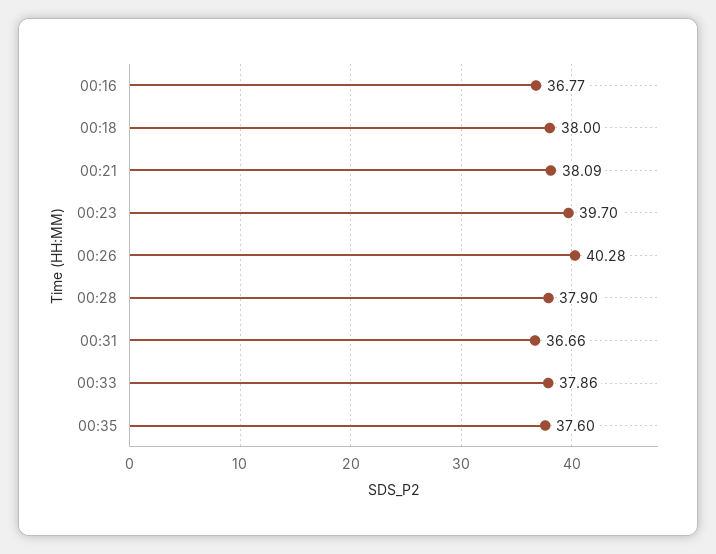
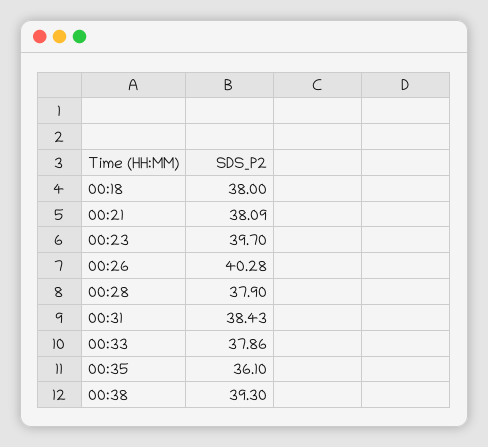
00:16: 36.77 -> none
00:31: 36.66 -> 38.43
00:35: 37.6 -> 36.1
00:38: none -> 39.3

